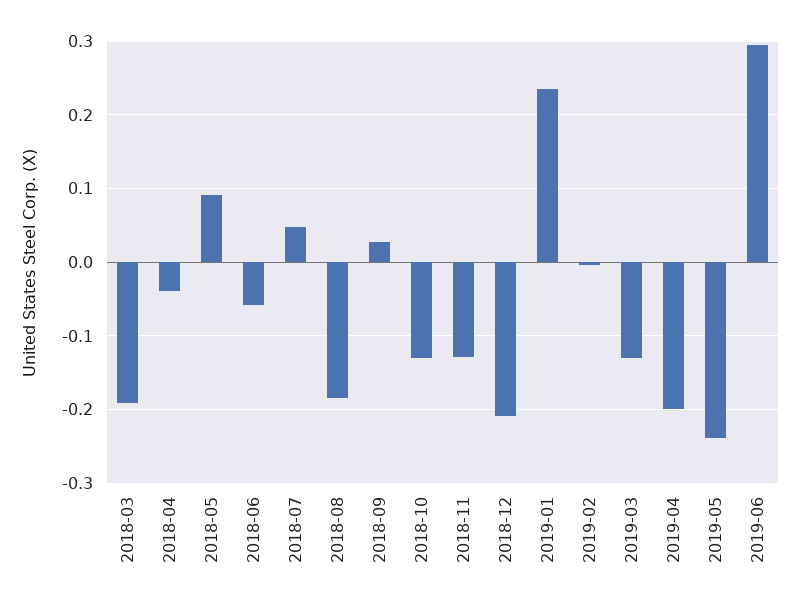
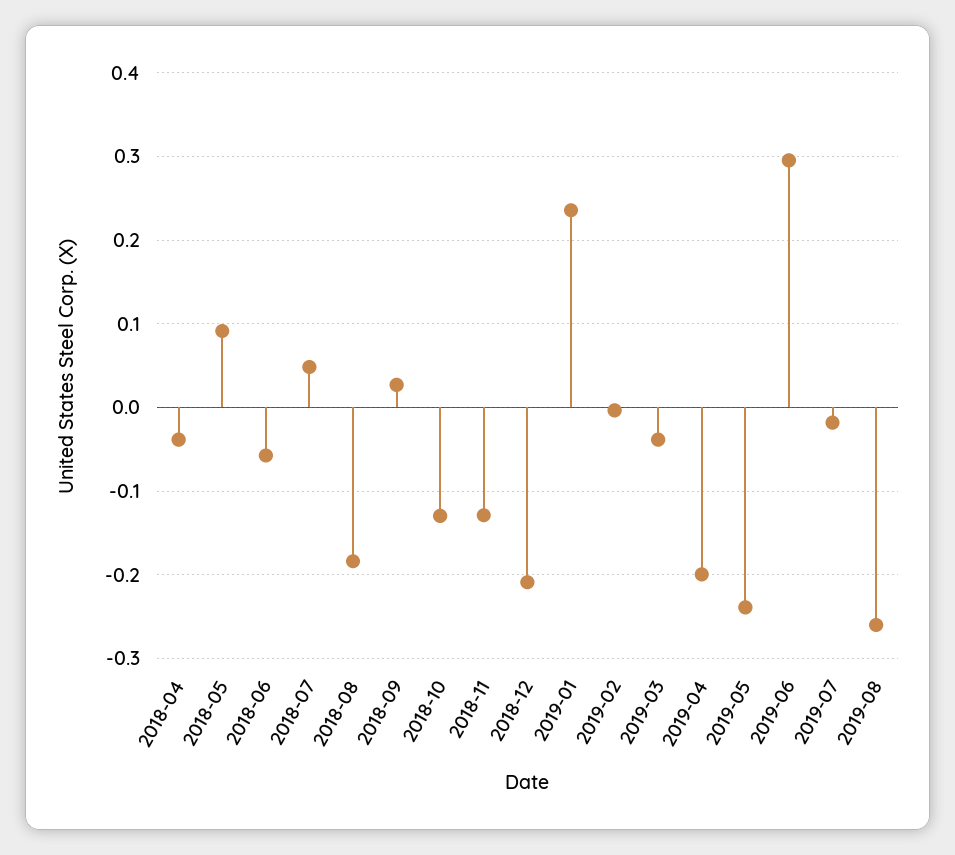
2018-03: -0.19 -> none
2019-03: -0.13 -> -0.04
2019-07: none -> -0.02
2019-08: none -> -0.26

